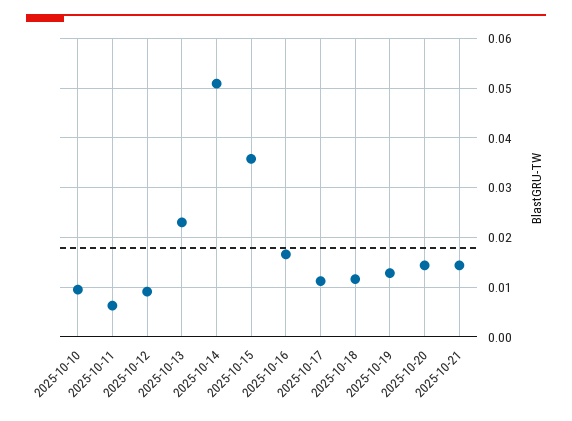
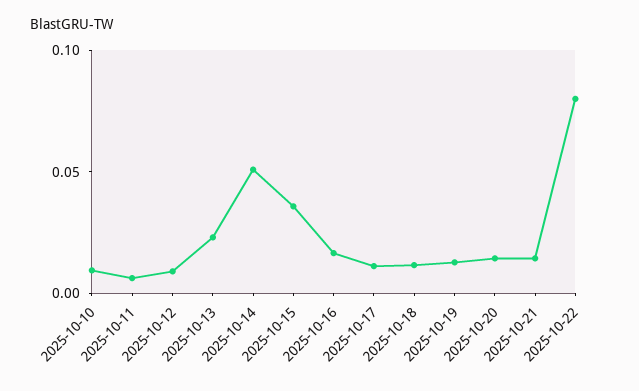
2025-10-22: none -> 0.08

